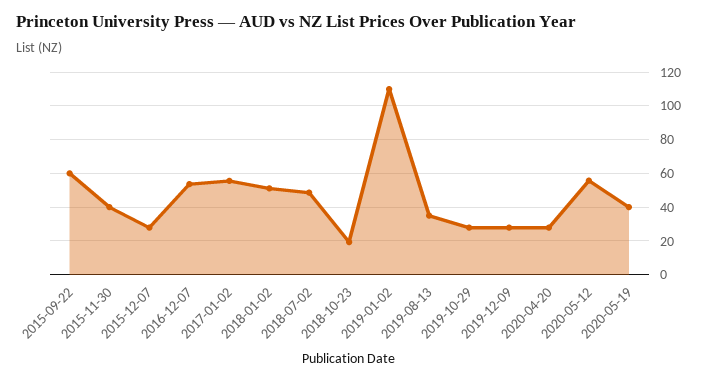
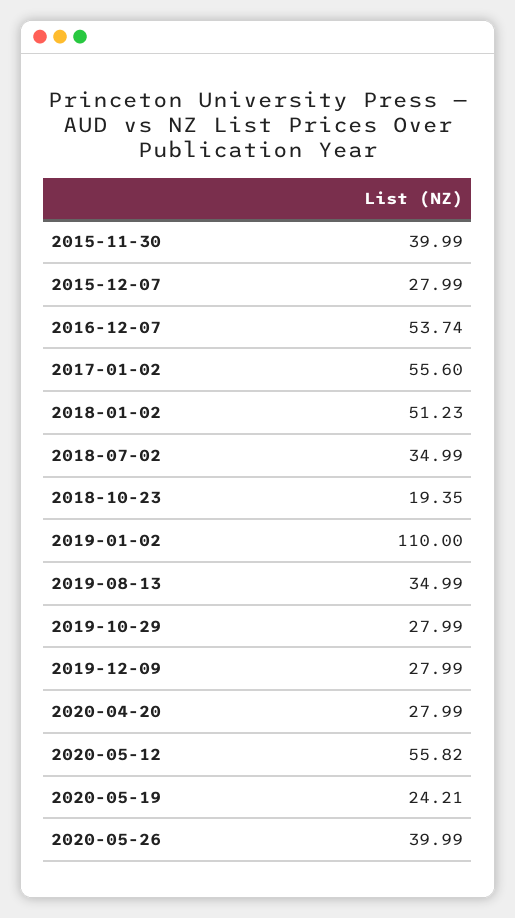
2015-09-22: 60 -> none
2018-07-02: 50 -> 34.99
2020-05-19: 40 -> 24.21
2020-05-26: none -> 39.99

